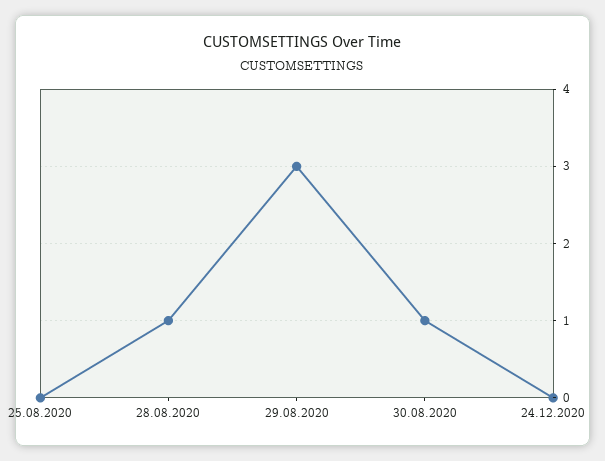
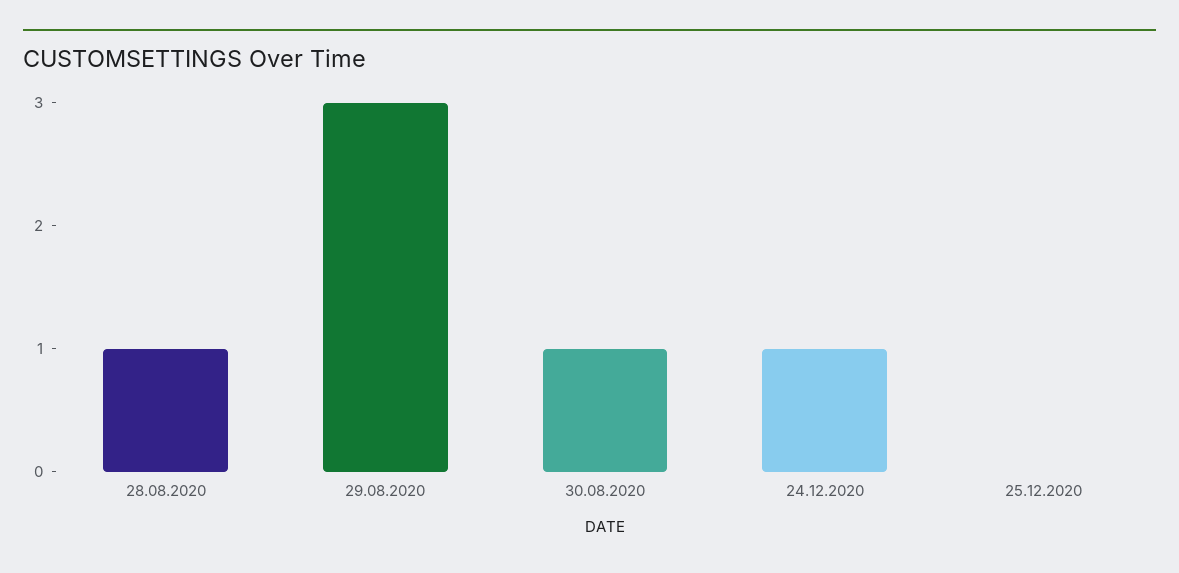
25.08.2020: 0 -> none
24.12.2020: 0 -> 1
25.12.2020: none -> 0

